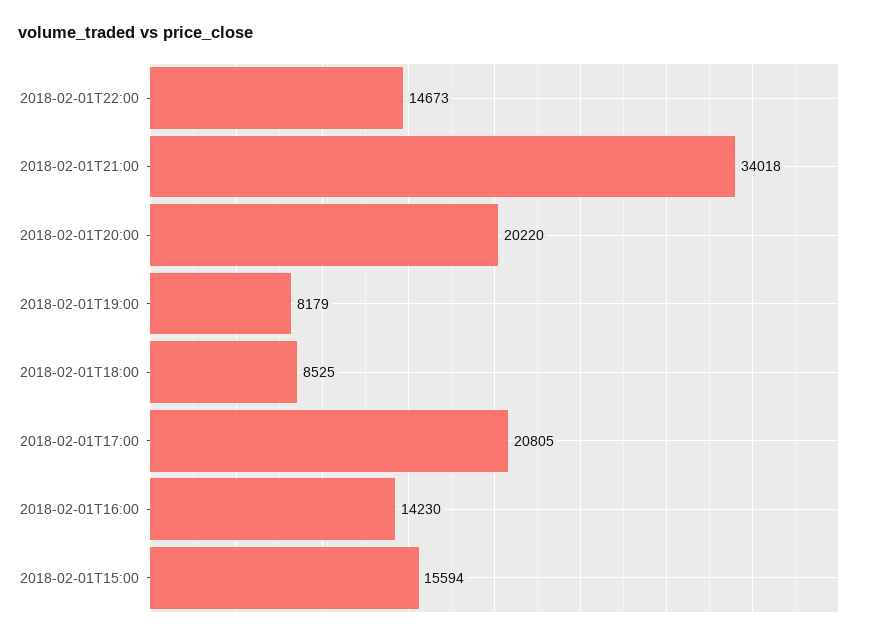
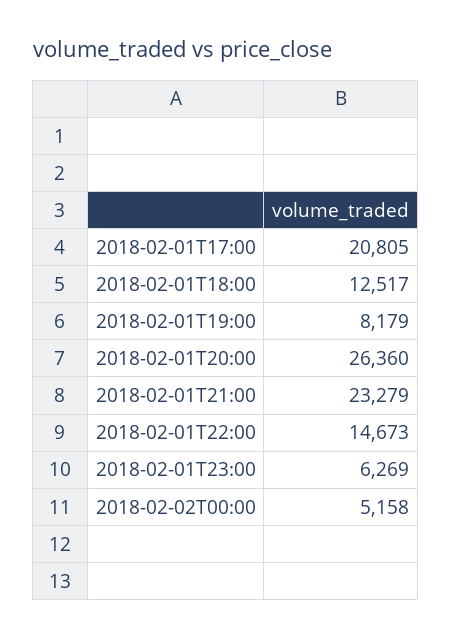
2018-02-01T21:00: 34018 -> 23279
2018-02-01T20:00: 20220 -> 26360
2018-02-01T18:00: 8525 -> 12517
2018-02-01T16:00: 14230 -> none
2018-02-01T15:00: 15594 -> none
2018-02-01T23:00: none -> 6269
2018-02-02T00:00: none -> 5158

